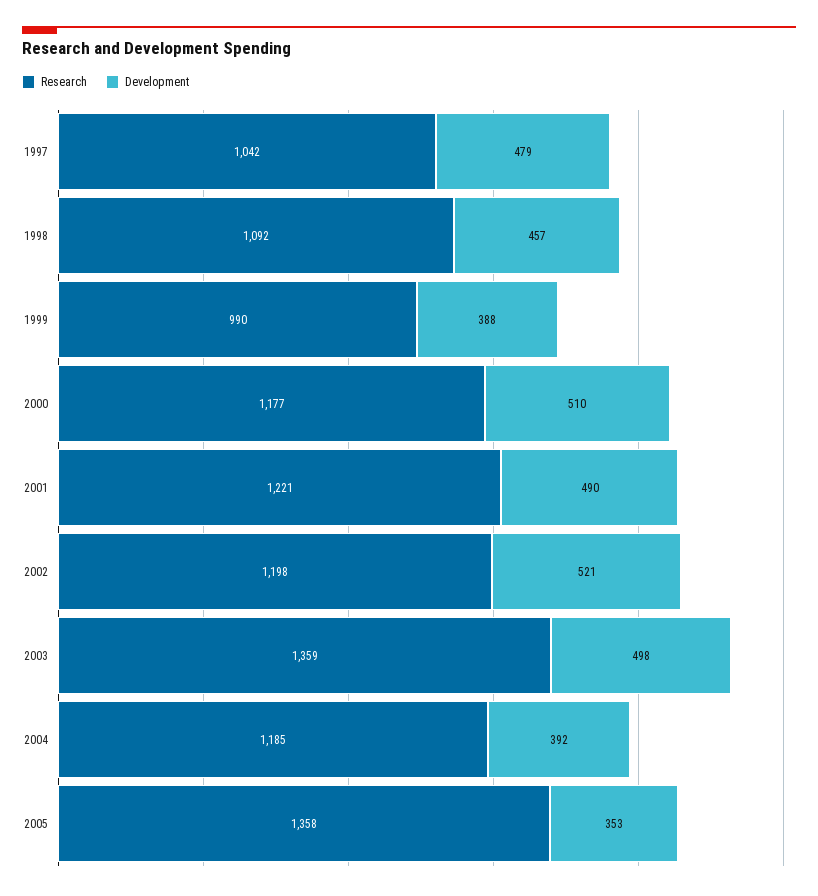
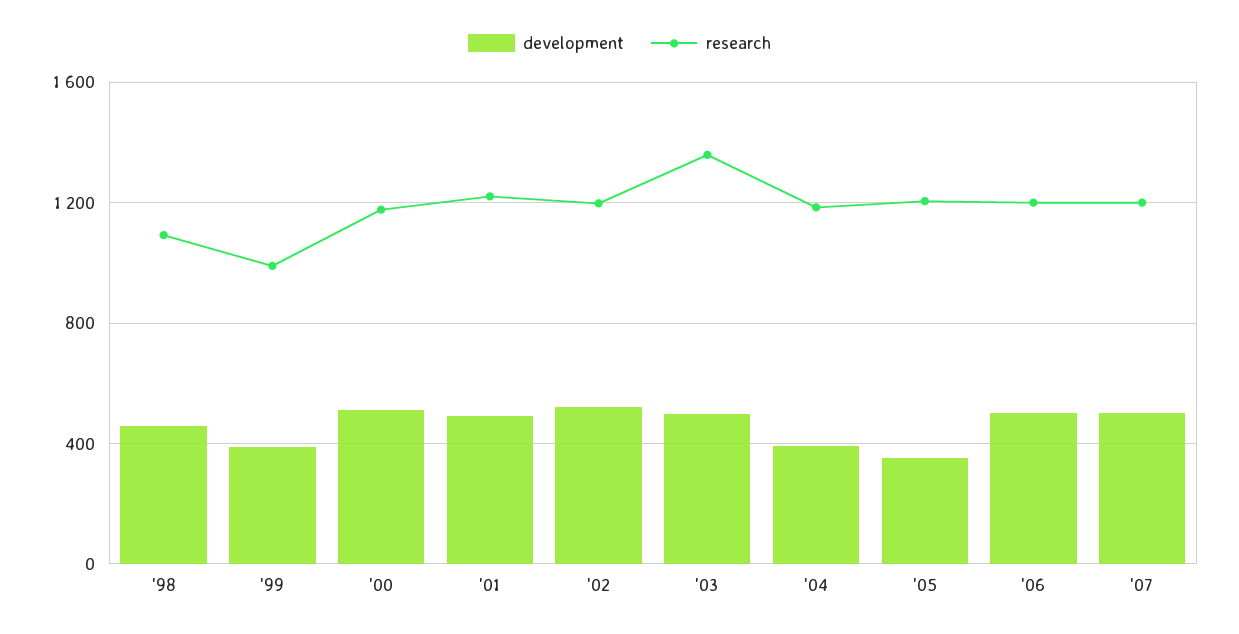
Research, 1997: 1042 -> none
Development, 1997: 479 -> none
Research, 2005: 1358 -> 1200
Development, '06: none -> 500
Research, '06: none -> 1200
Development, '07: none -> 500
Research, '07: none -> 1200

